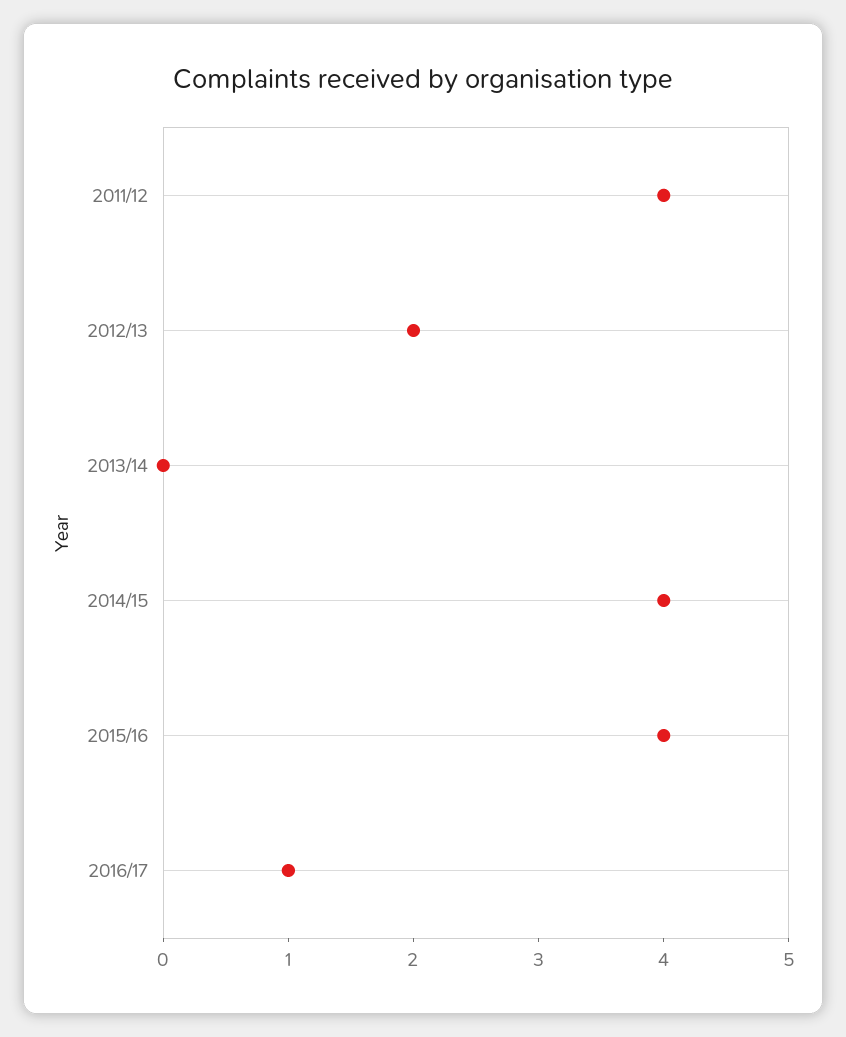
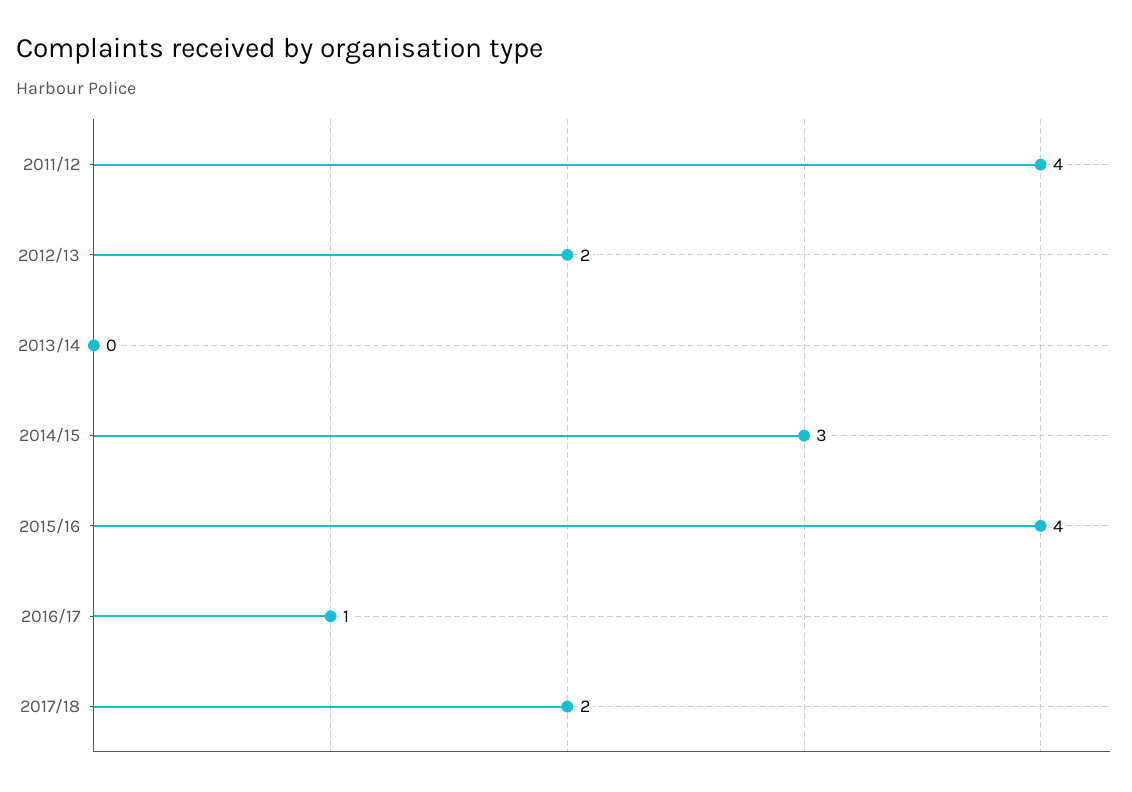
2014/15: 4 -> 3
2017/18: none -> 2

